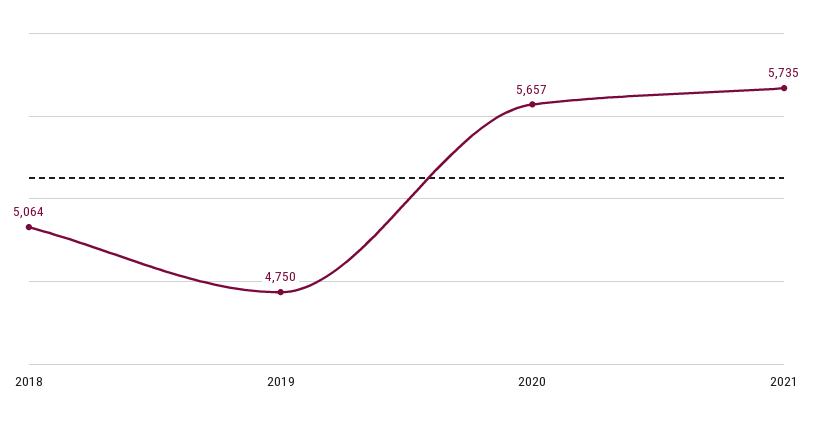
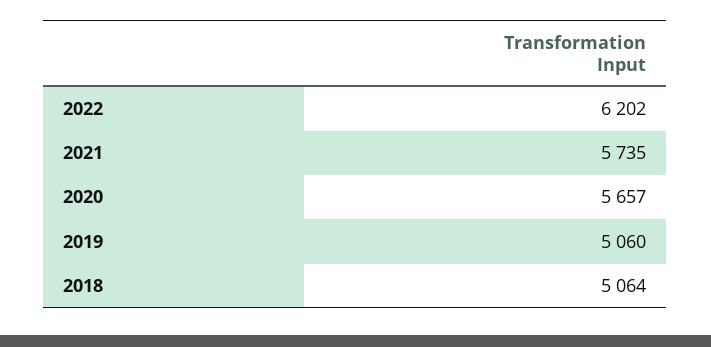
2019: 4750 -> 5060
2022: none -> 6202

